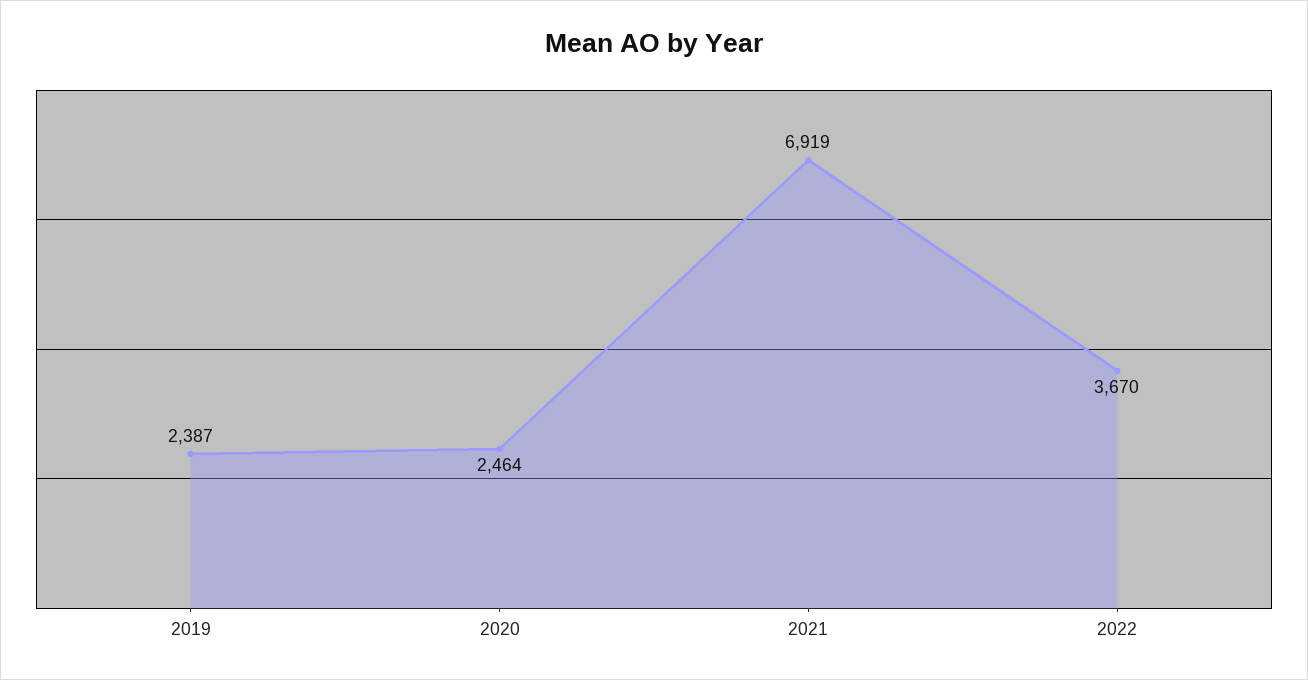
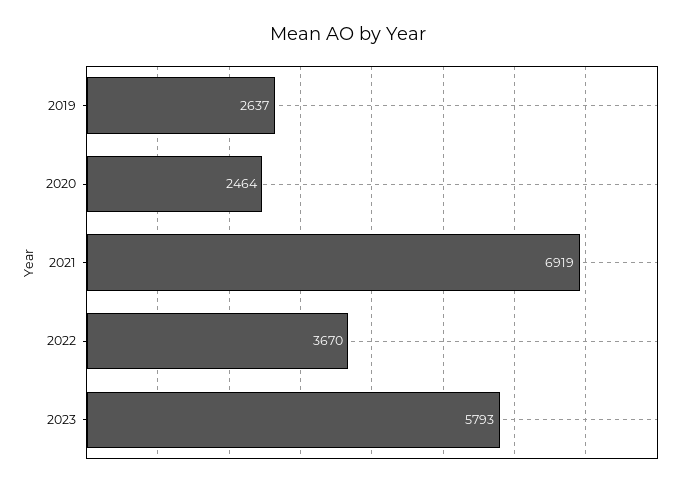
2019: 2387 -> 2637
2023: none -> 5793

